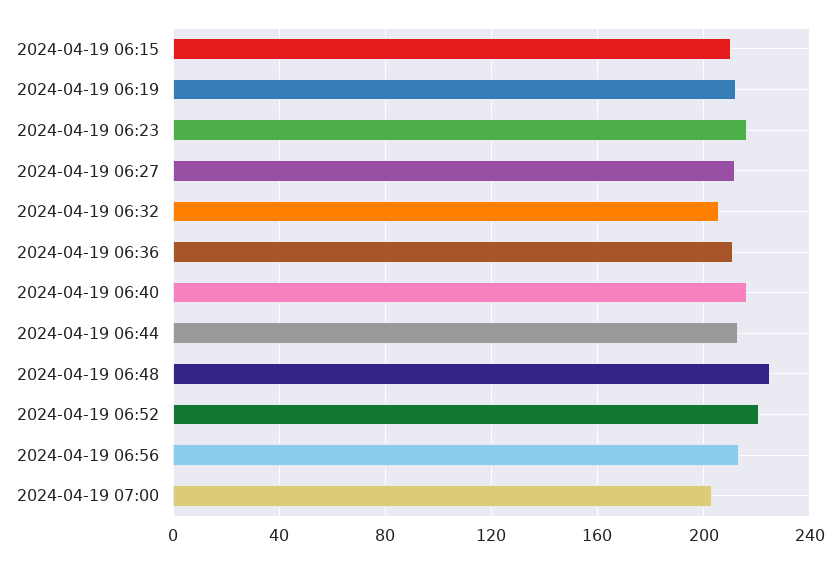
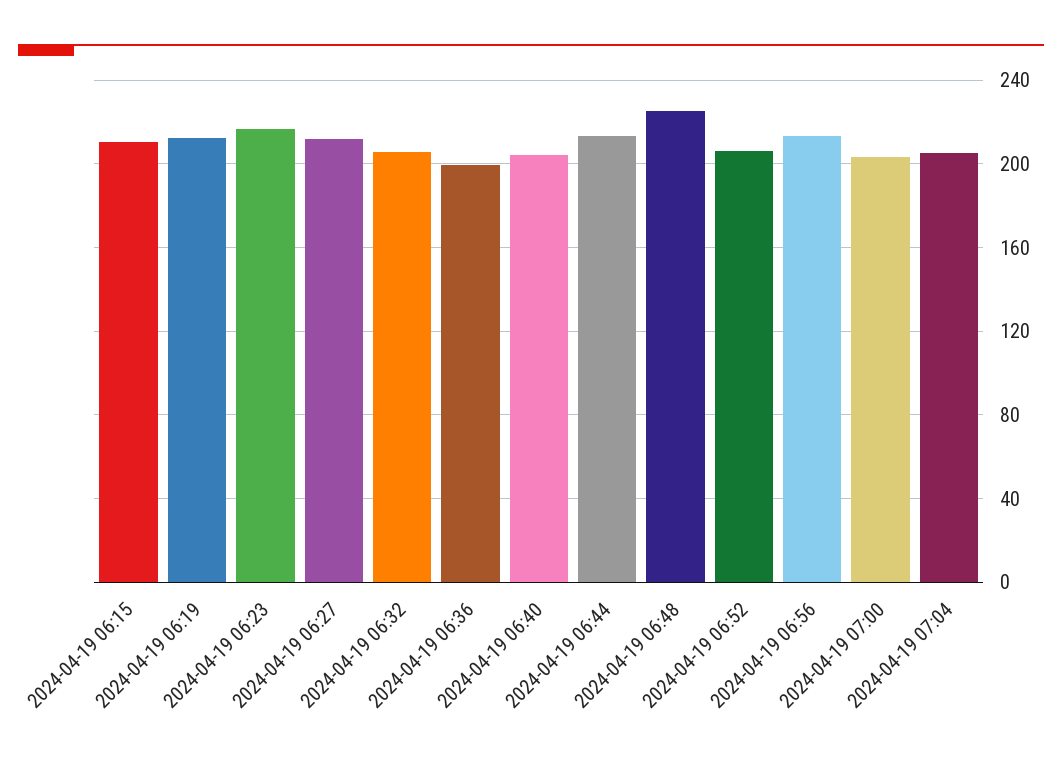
2024-04-19 06:36: 210 -> 200
2024-04-19 06:40: 215 -> 205
2024-04-19 06:52: 220 -> 205
2024-04-19 07:04: none -> 205

